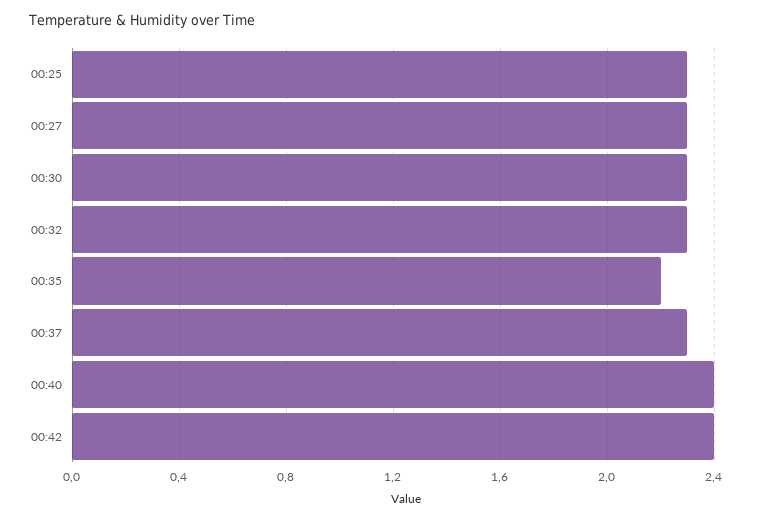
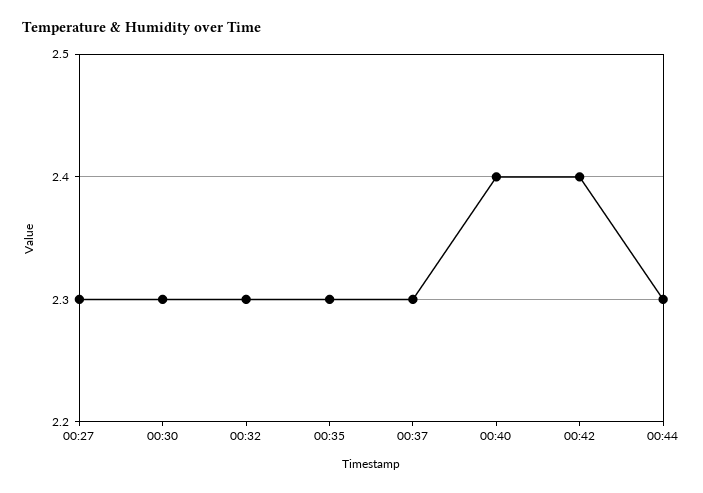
00:25: 2.3 -> none
00:35: 2.2 -> 2.3
00:44: none -> 2.3

